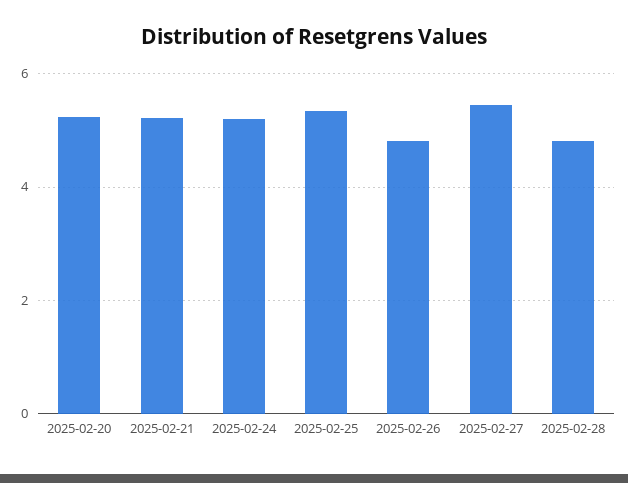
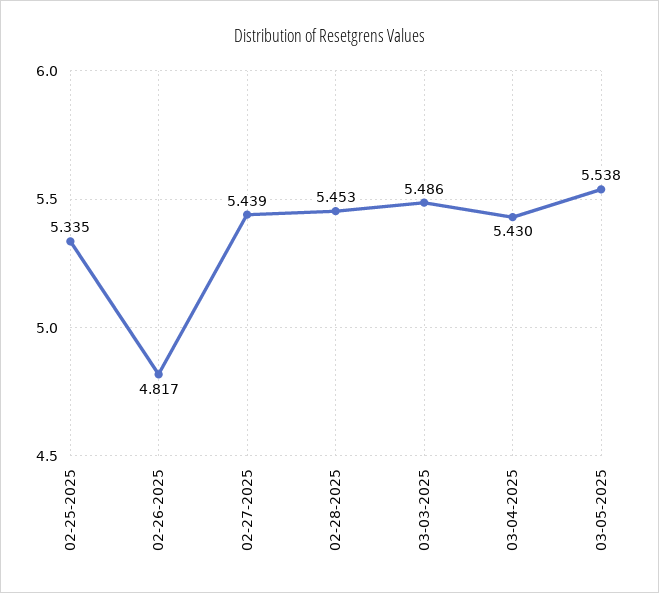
2025-02-20: 5.2 -> none
2025-02-21: 5.2 -> none
2025-02-24: 5.2 -> none
2025-02-28: 4.8 -> 5.453
03-03-2025: none -> 5.486
03-04-2025: none -> 5.43
03-05-2025: none -> 5.538

